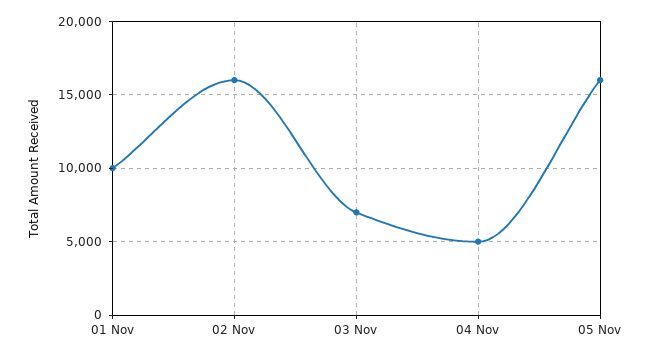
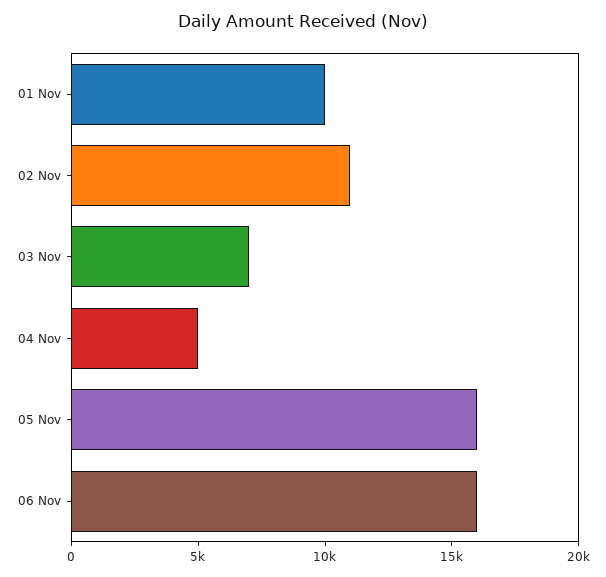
02 Nov: 16000 -> 11000
06 Nov: none -> 16000

